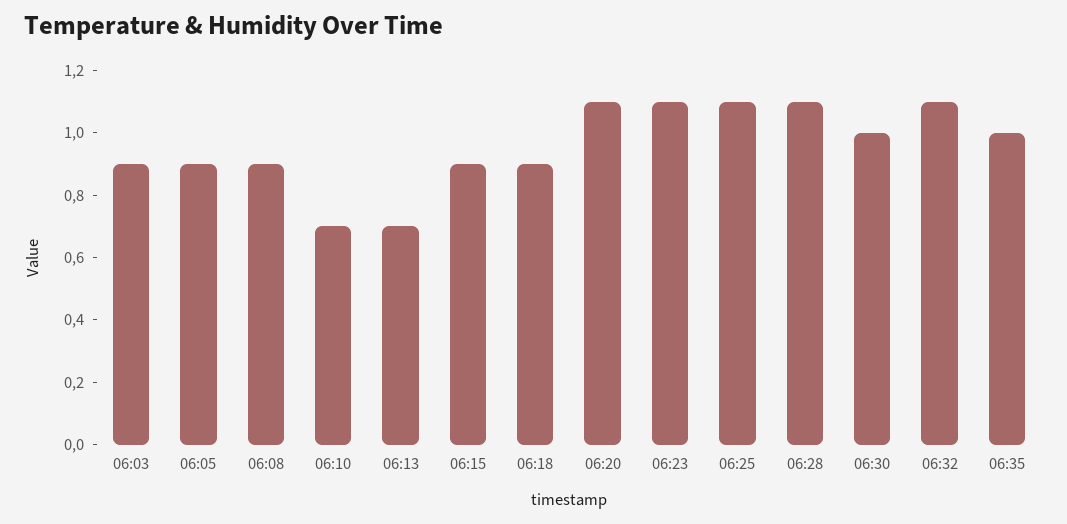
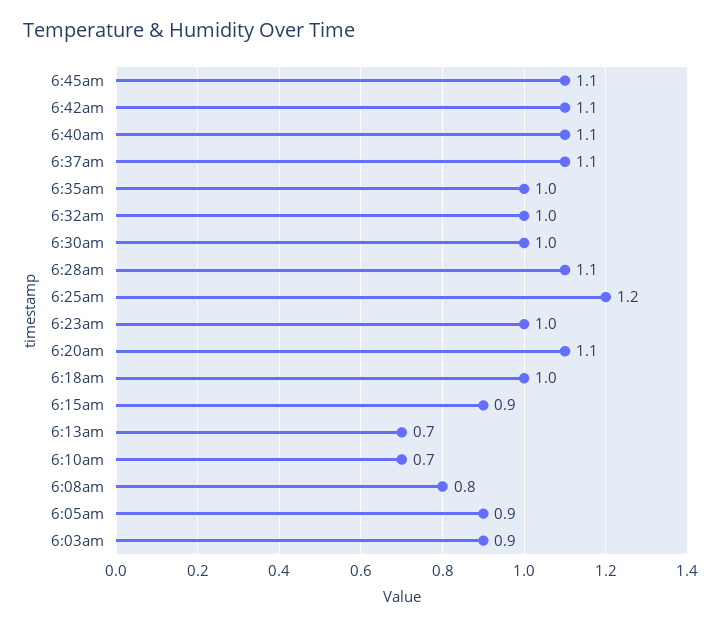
06:08: 0.9 -> 0.8
06:18: 0.9 -> 1
06:23: 1.1 -> 1
06:25: 1.1 -> 1.2
06:32: 1.1 -> 1
6:45am: none -> 1.1
6:42am: none -> 1.1
6:40am: none -> 1.1
6:37am: none -> 1.1

